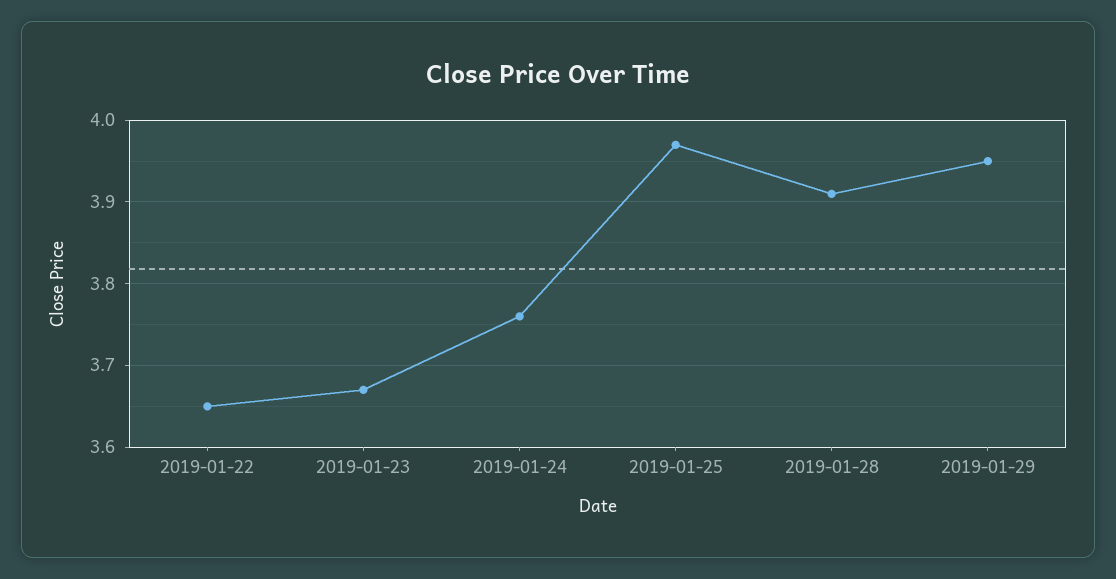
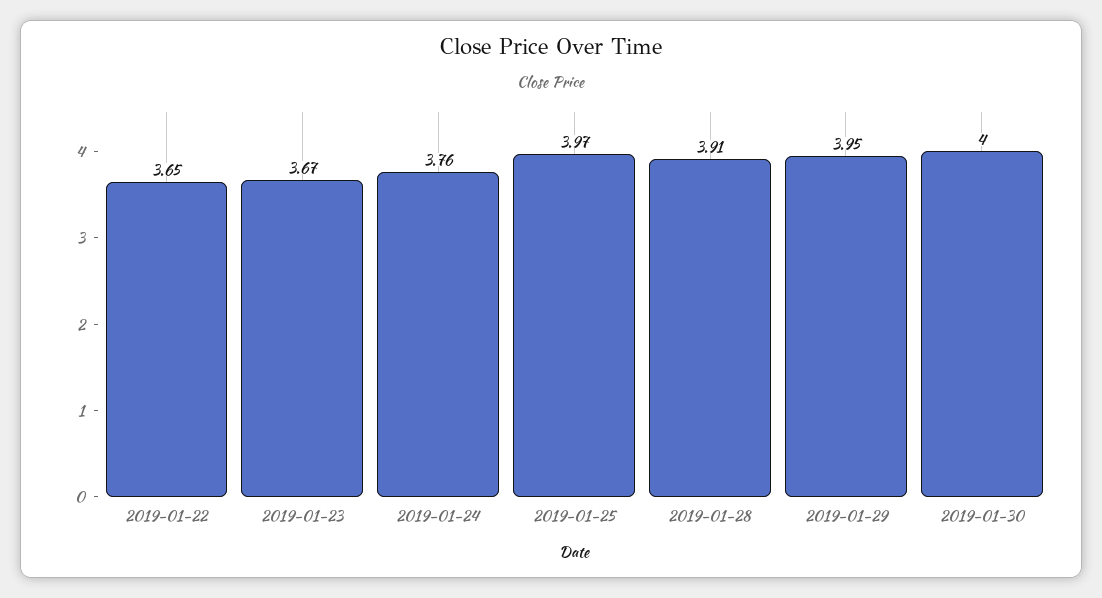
2019-01-30: none -> 4

